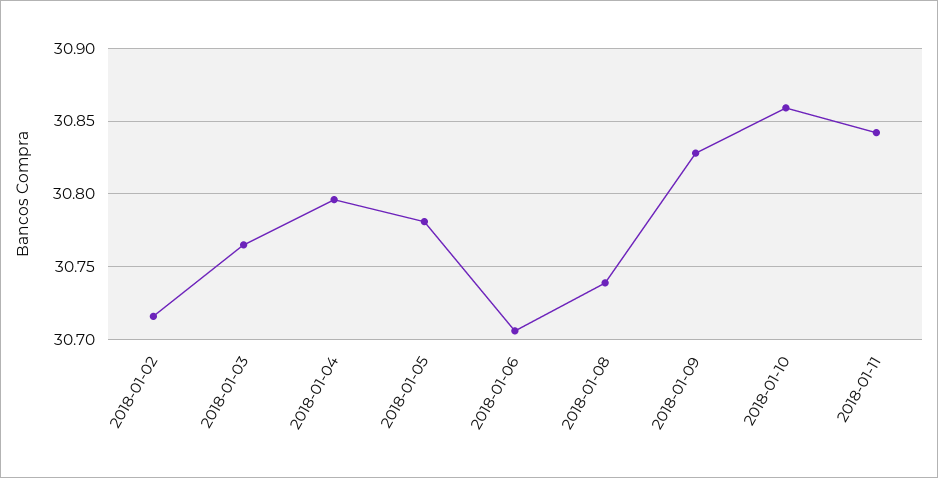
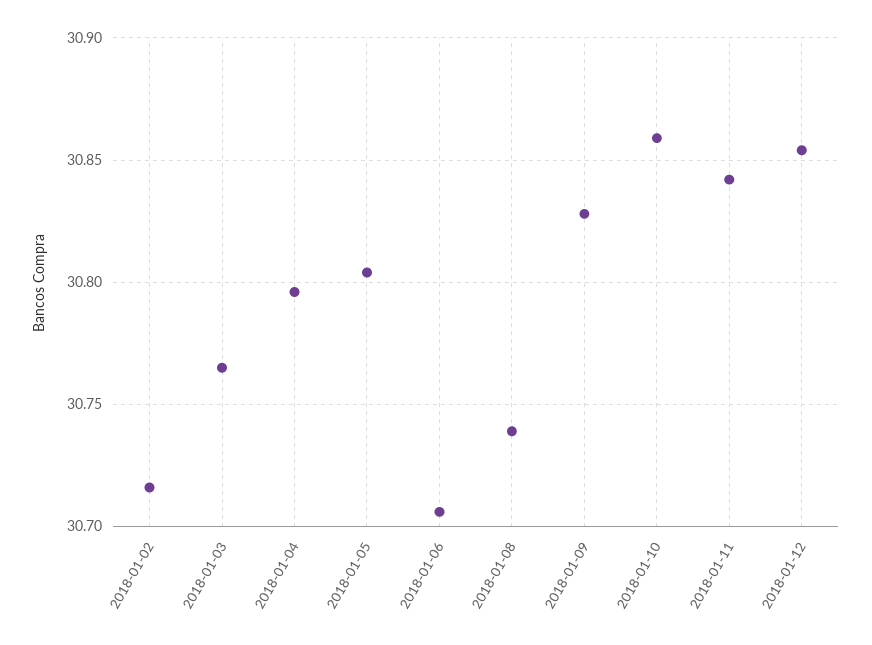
2018-01-05: 30.78 -> 30.805
2018-01-12: none -> 30.855

